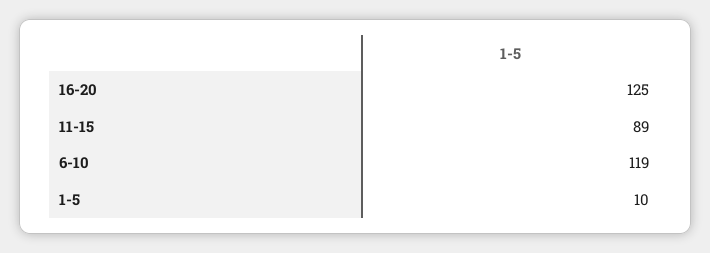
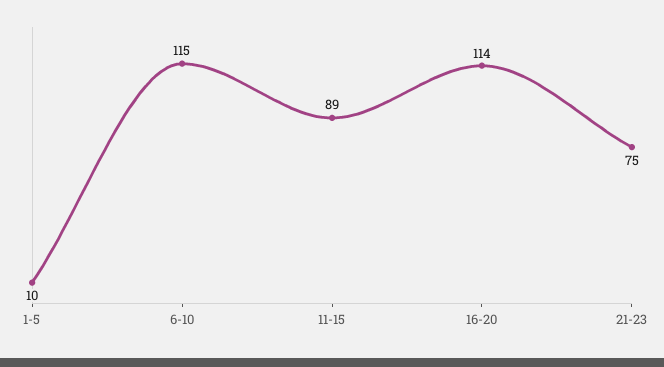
16-20: 125 -> 114
6-10: 119 -> 115
21-23: none -> 75

